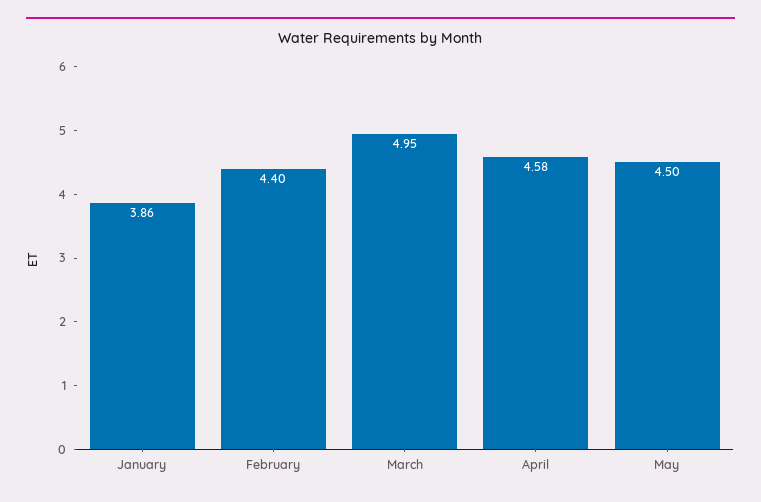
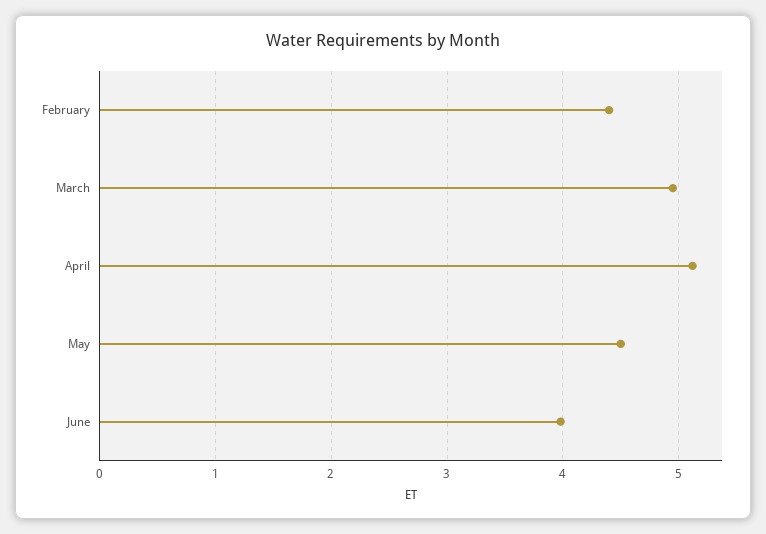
January: 3.86 -> none
April: 4.58 -> 5.1
June: none -> 4

